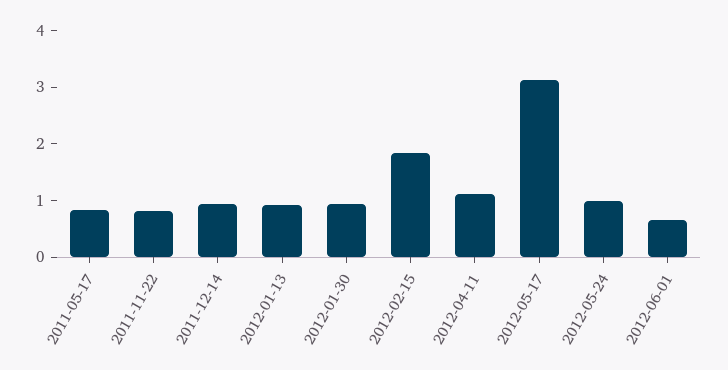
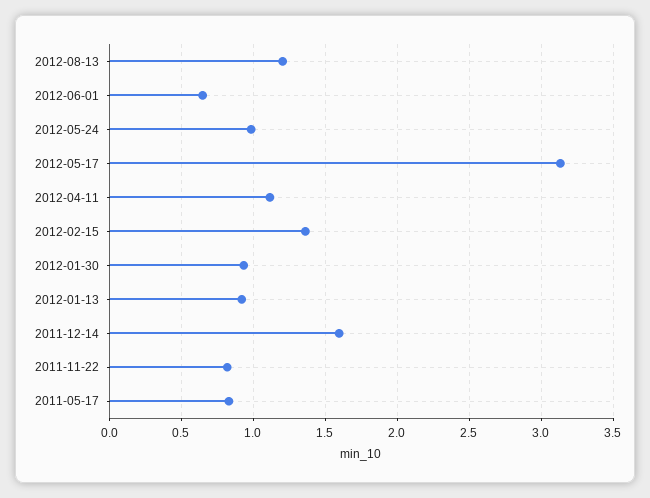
2011-12-14: 1 -> 1.6
2012-02-15: 1.8 -> 1.35
2012-08-13: none -> 1.2

